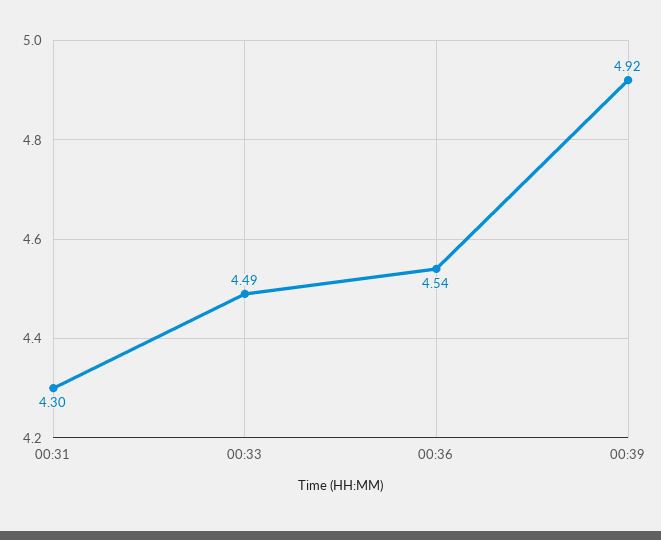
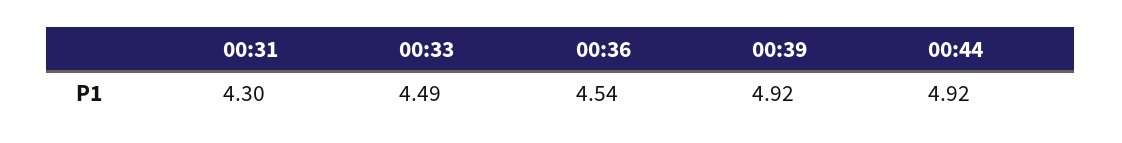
00:44: none -> 4.92

